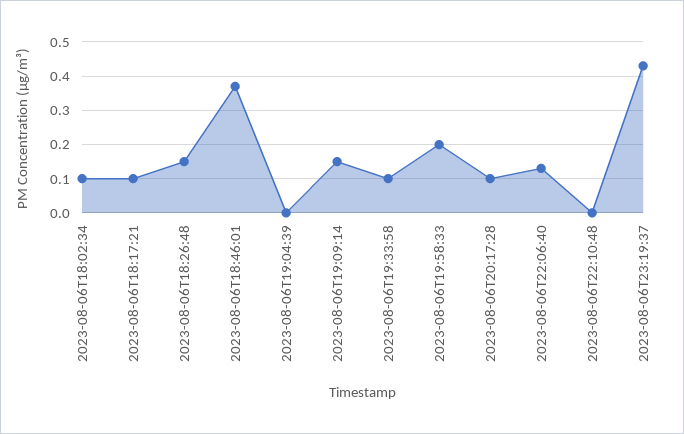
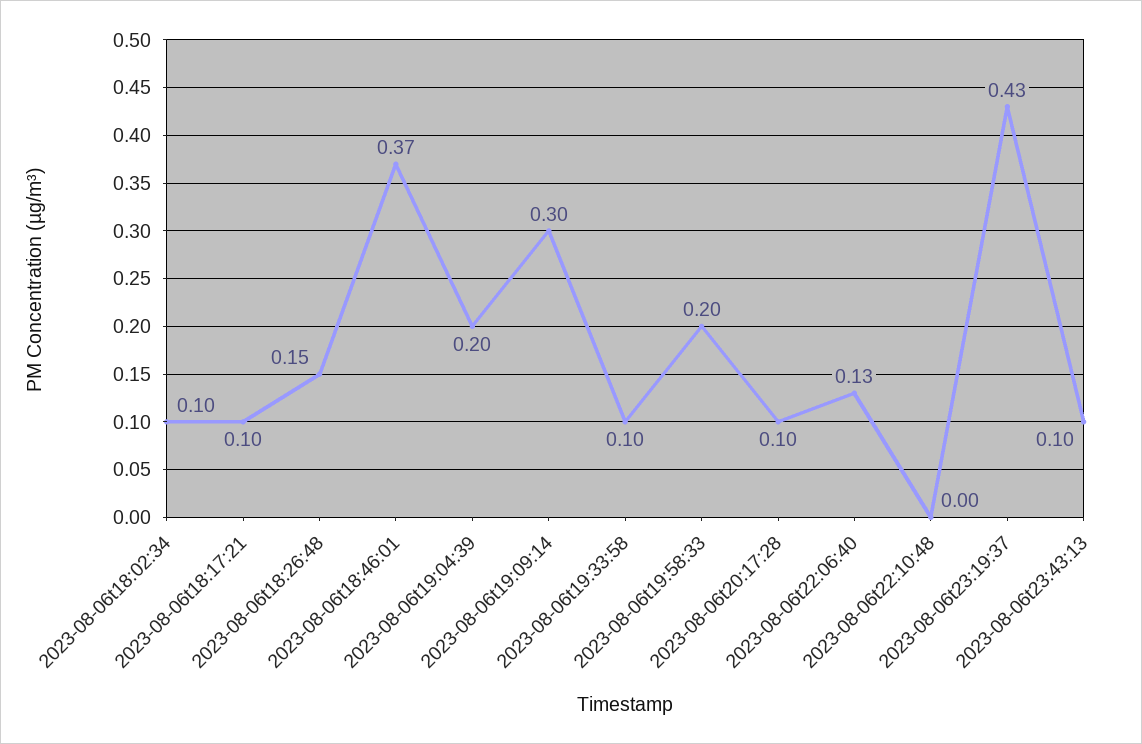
2023-08-06T19:04:39: 0 -> 0.2
2023-08-06T19:09:14: 0.15 -> 0.3
2023-08-06t23:43:13: none -> 0.1

